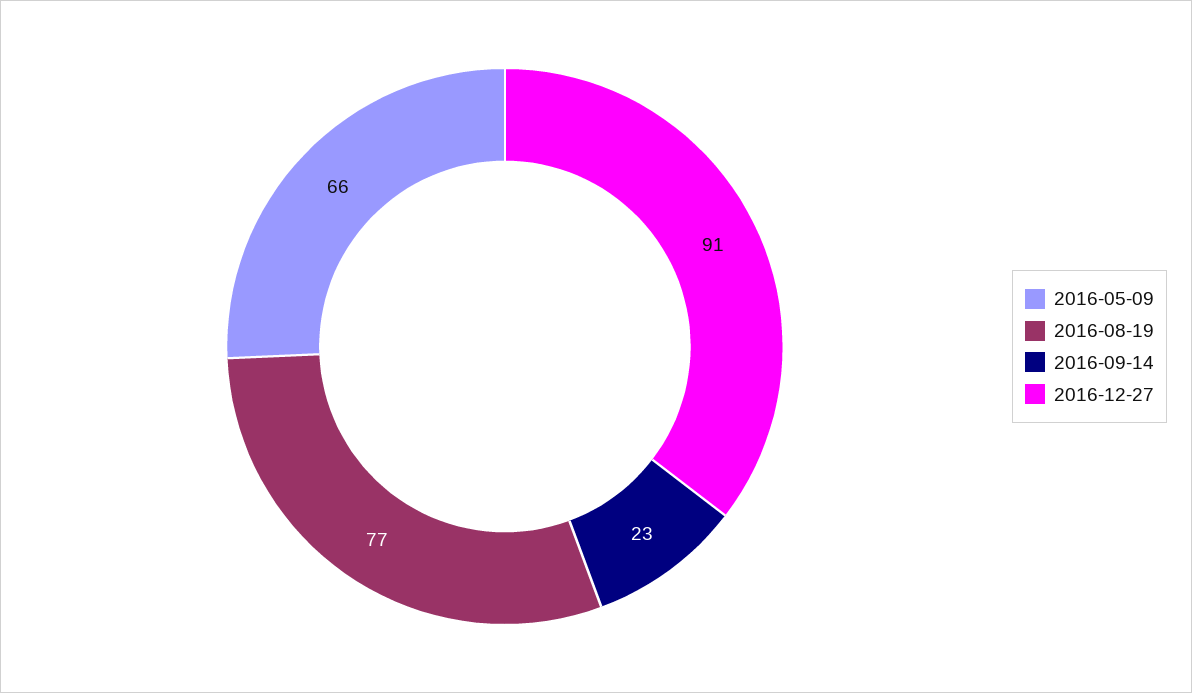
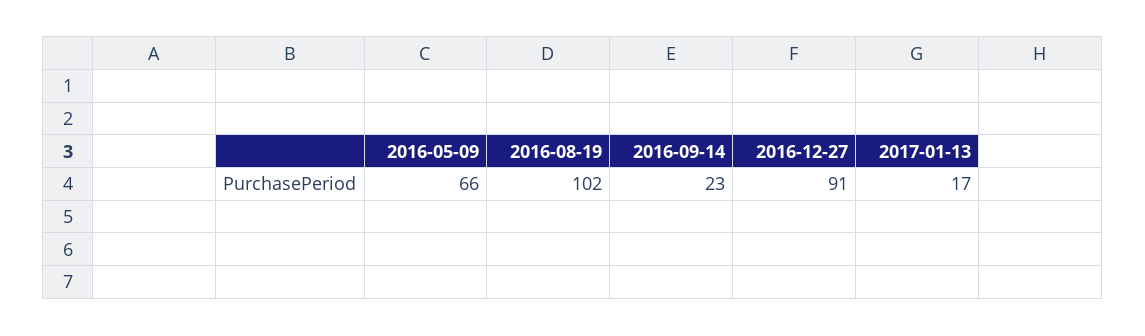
2016-08-19: 77 -> 102
2017-01-13: none -> 17

